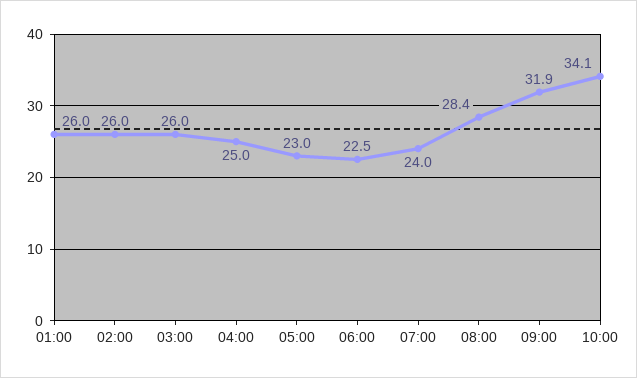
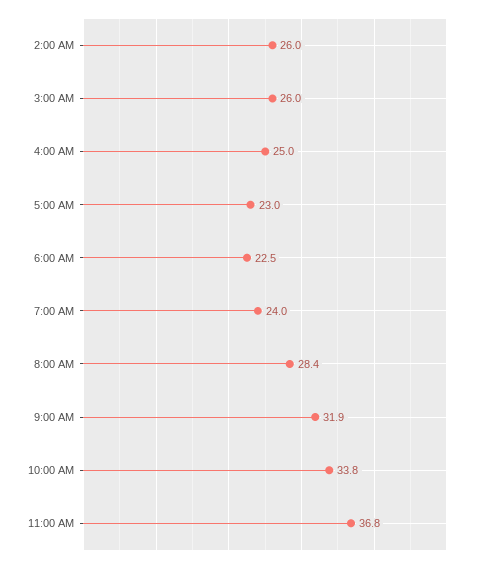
01:00: 26 -> none
10:00: 34.1 -> 33.8
11:00 AM: none -> 36.8

